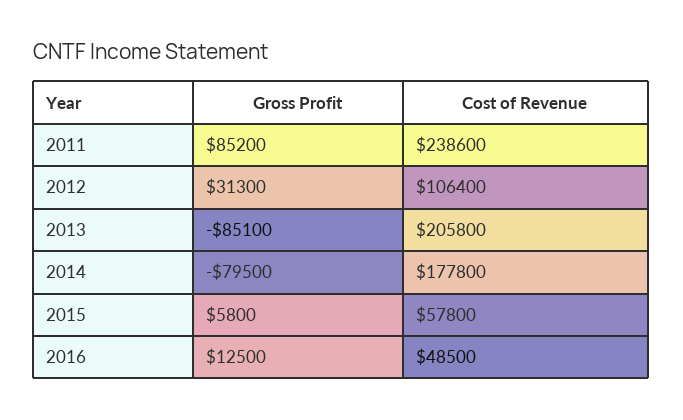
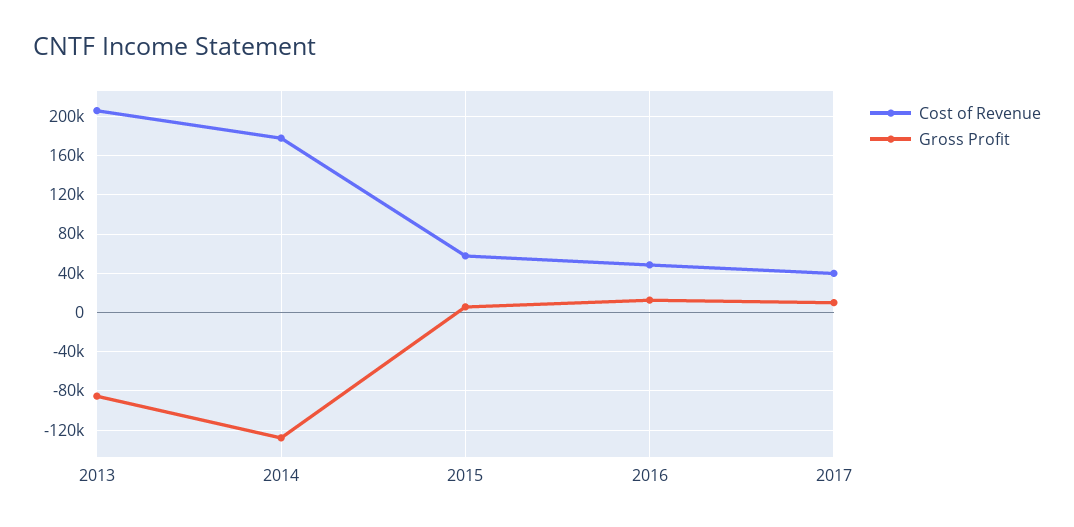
Gross Profit, 2011: 85200 -> none
Cost of Revenue, 2011: 238600 -> none
Gross Profit, 2012: 31300 -> none
Cost of Revenue, 2012: 106400 -> none
Gross Profit, 2014: -79500 -> -130000
Cost of Revenue, 2017: none -> 40000
Gross Profit, 2017: none -> 10000

